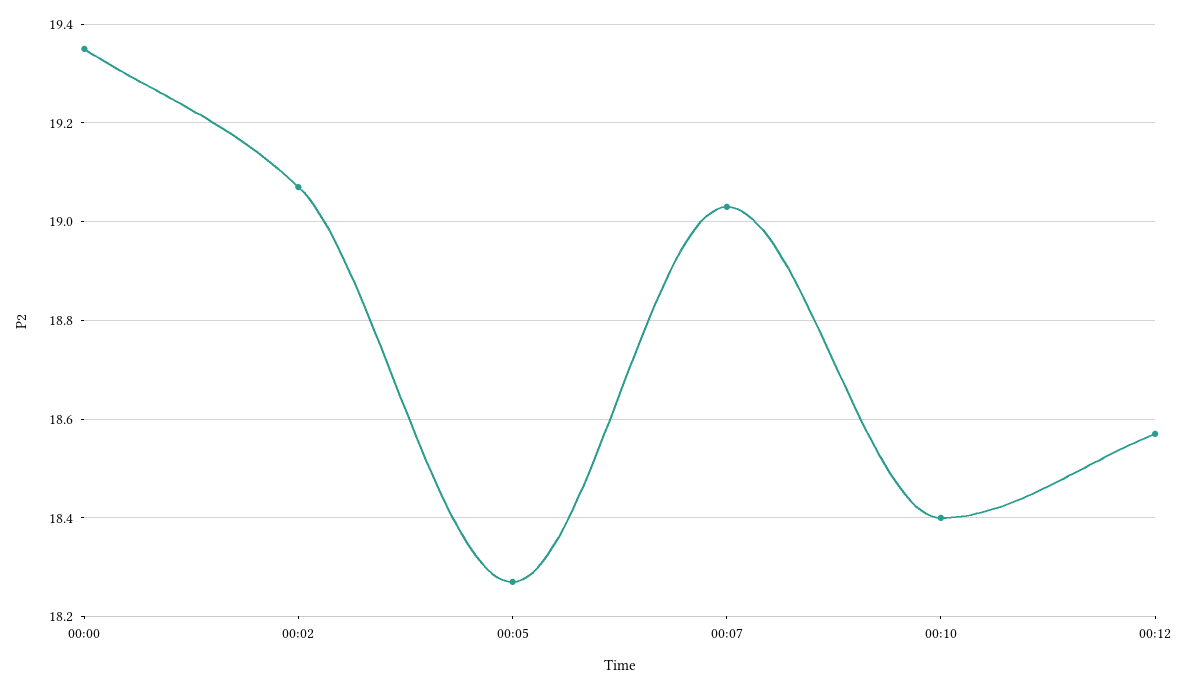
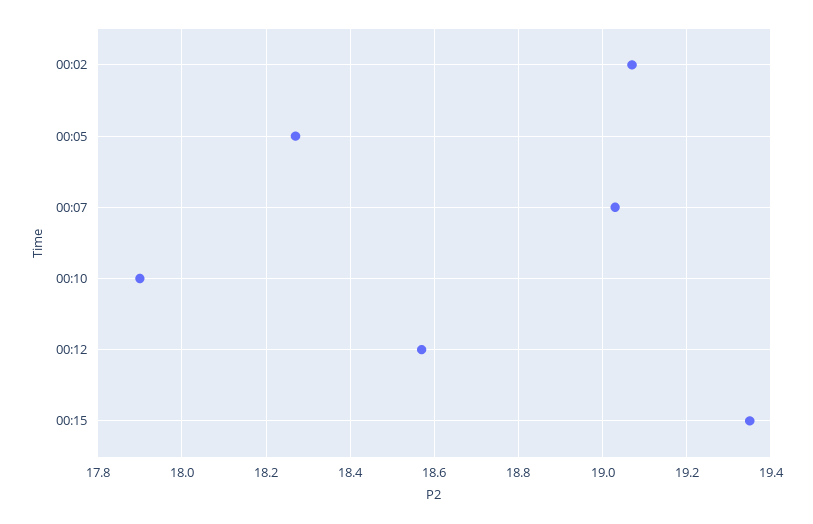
00:00: 19.35 -> none
00:10: 18.4 -> 17.9
00:15: none -> 19.35

